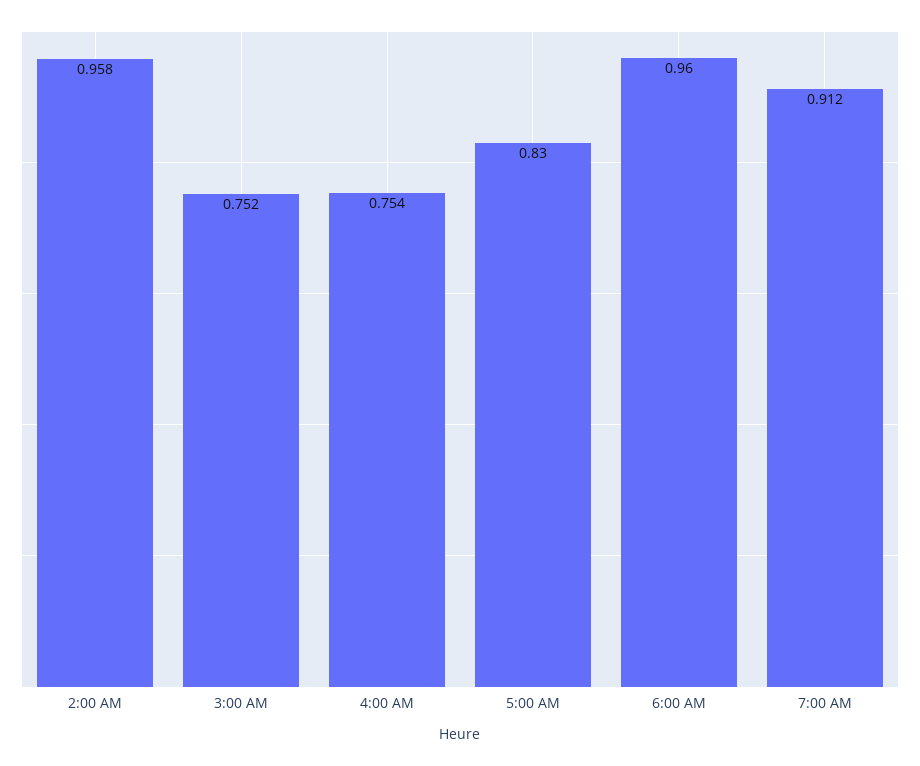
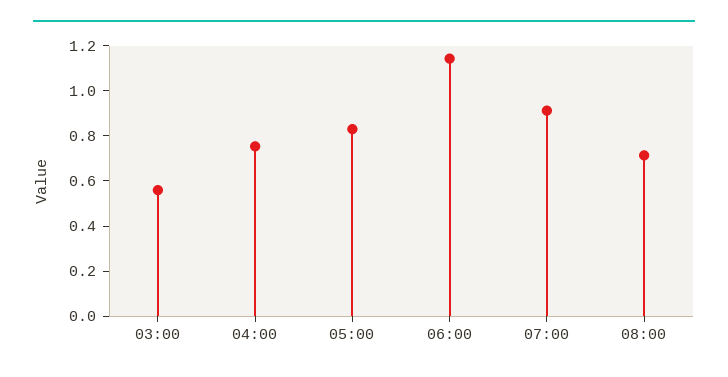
2:00 AM: 0.958 -> none
3:00 AM: 0.752 -> 0.55
6:00 AM: 0.96 -> 1.15
08:00: none -> 0.7

